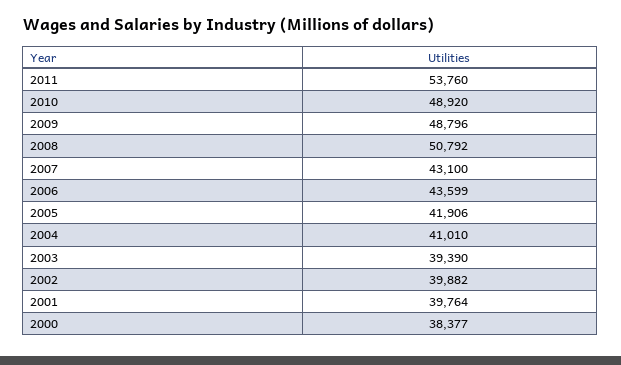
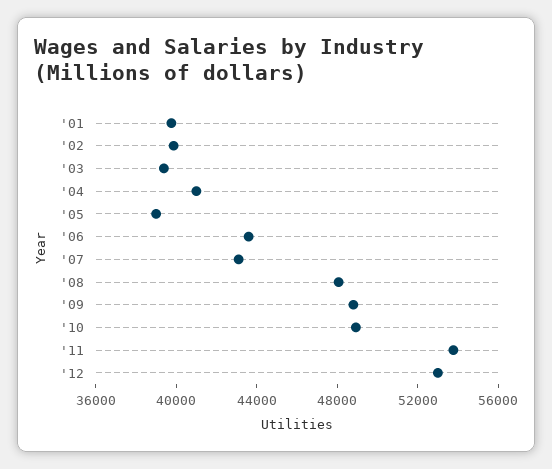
2008: 50792 -> 48000
2005: 41906 -> 39000
2000: 38377 -> none
'12: none -> 53000

